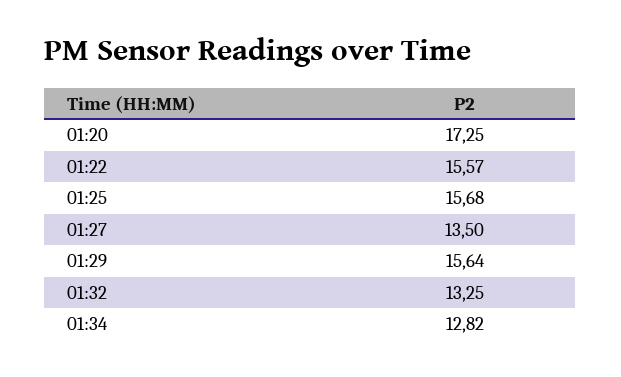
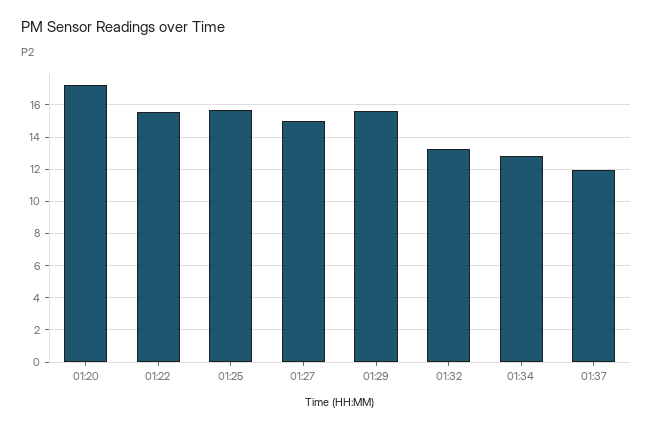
01:27: 13.5 -> 15
01:37: none -> 12

